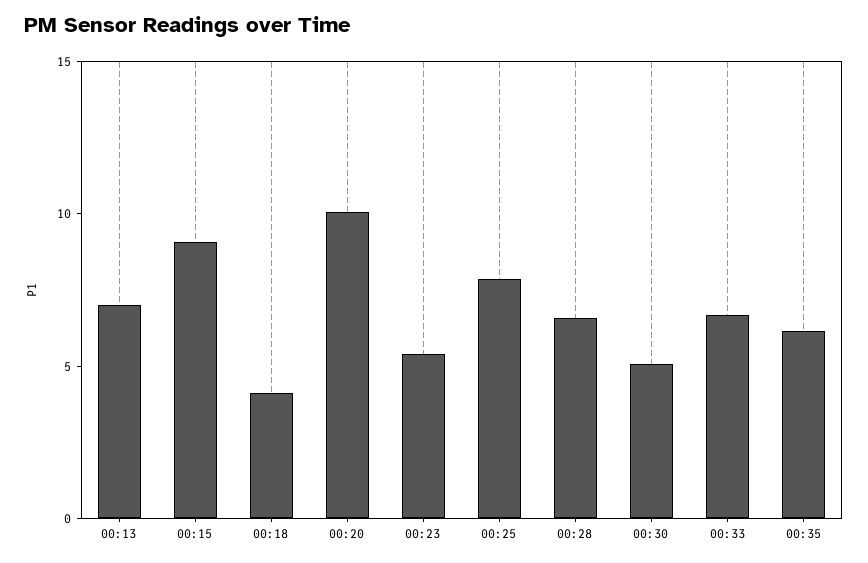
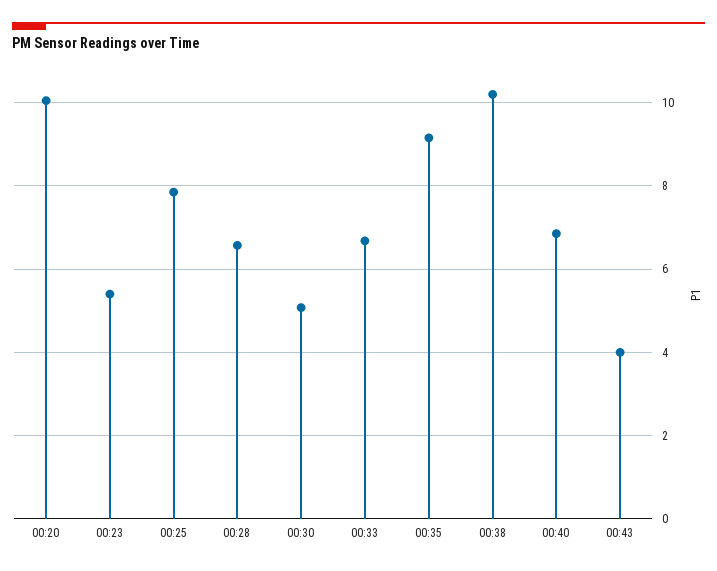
00:13: 7 -> none
00:15: 9 -> none
00:18: 4 -> none
00:35: 6 -> 9.2
00:38: none -> 10.2
00:40: none -> 6.8
00:43: none -> 4

